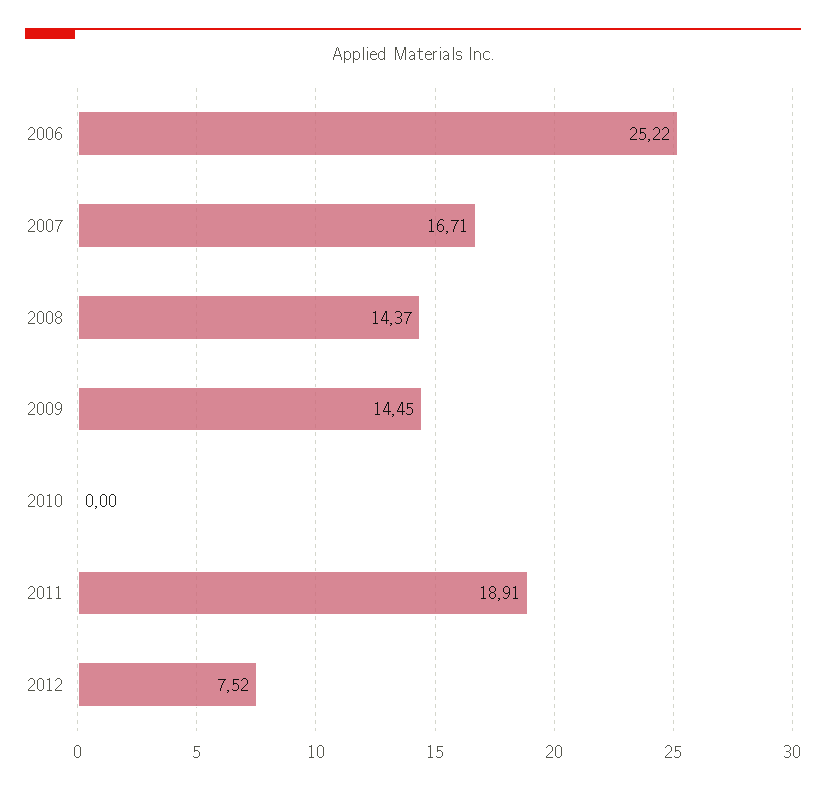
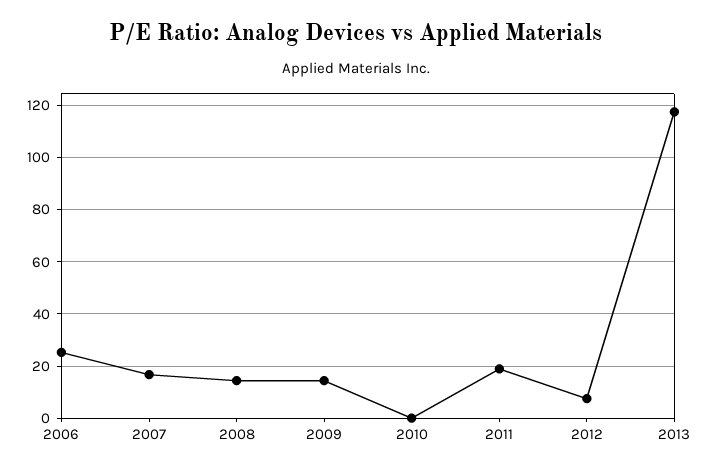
2013: none -> 117.5

